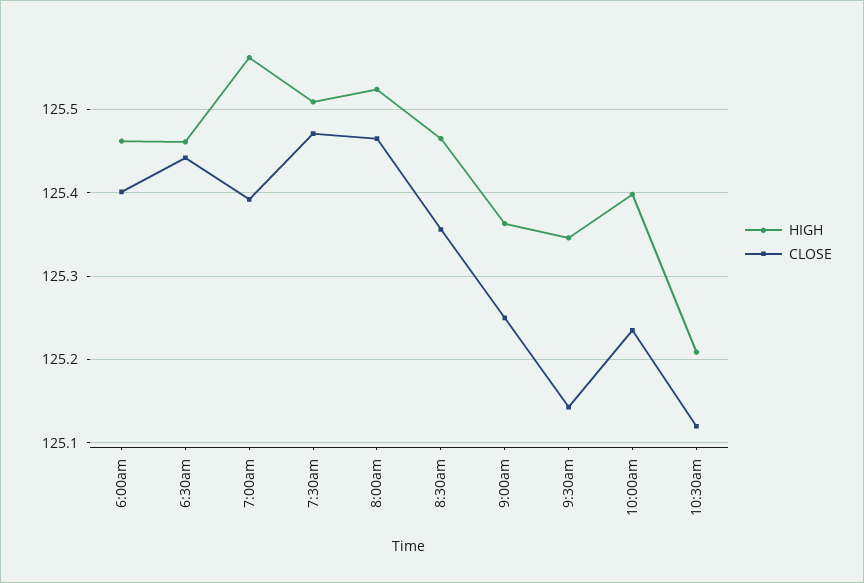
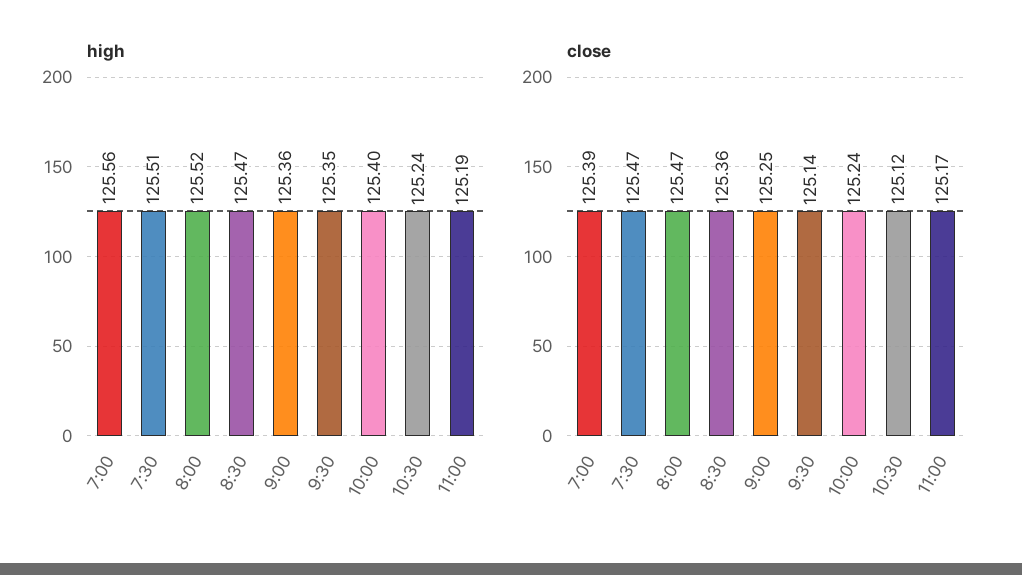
HIGH, 6:00am: 125.46 -> none
CLOSE, 6:00am: 125.4 -> none
HIGH, 6:30am: 125.46 -> none
CLOSE, 6:30am: 125.44 -> none
HIGH, 10:30am: 125.21 -> 125.24
HIGH, 11:00: none -> 125.19
CLOSE, 11:00: none -> 125.17

